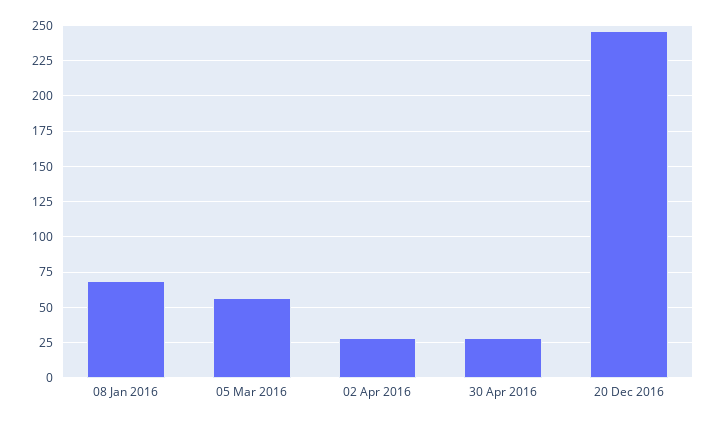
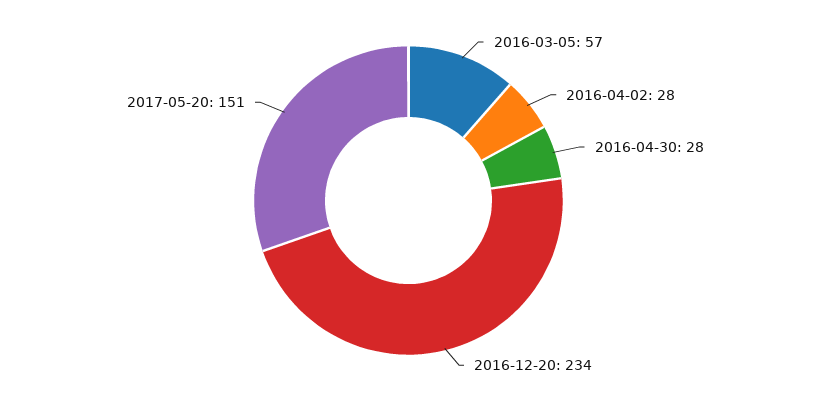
08 Jan 2016: 70 -> none
20 Dec 2016: 245 -> 234
2017-05-20: none -> 151

